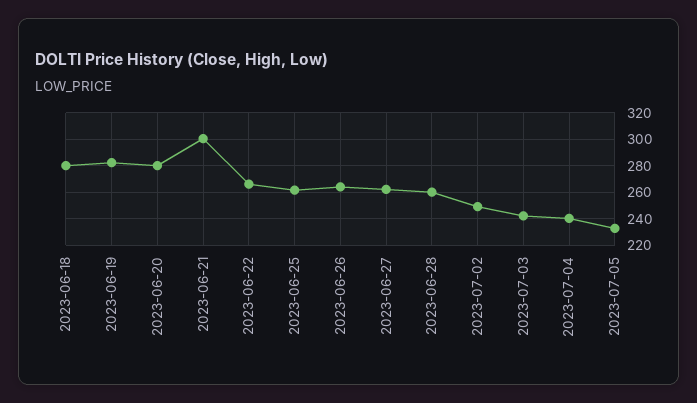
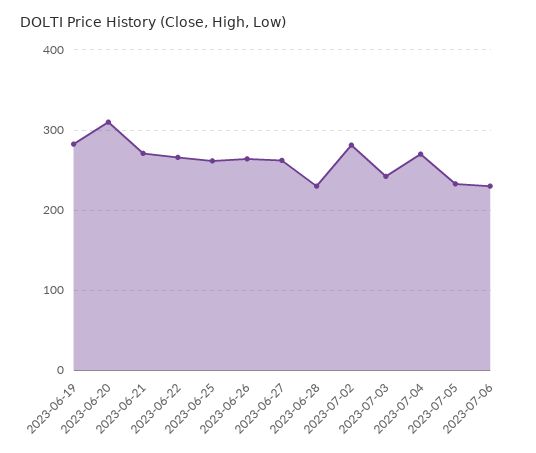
2023-06-18: 280 -> none
2023-06-20: 280 -> 310
2023-06-21: 300 -> 270
2023-06-28: 260 -> 230
2023-07-02: 250 -> 280
2023-07-04: 240 -> 270
2023-07-06: none -> 230

